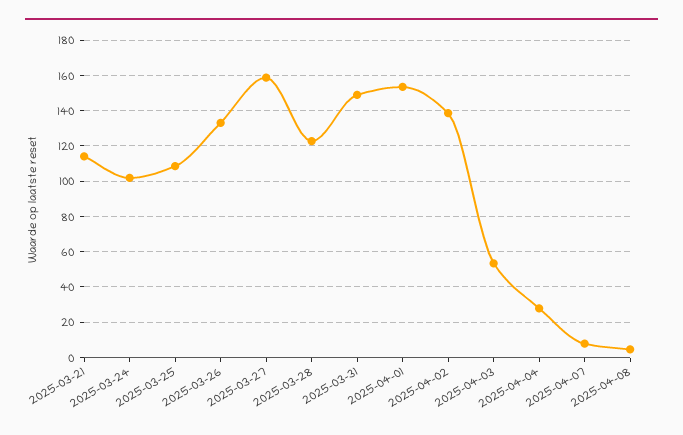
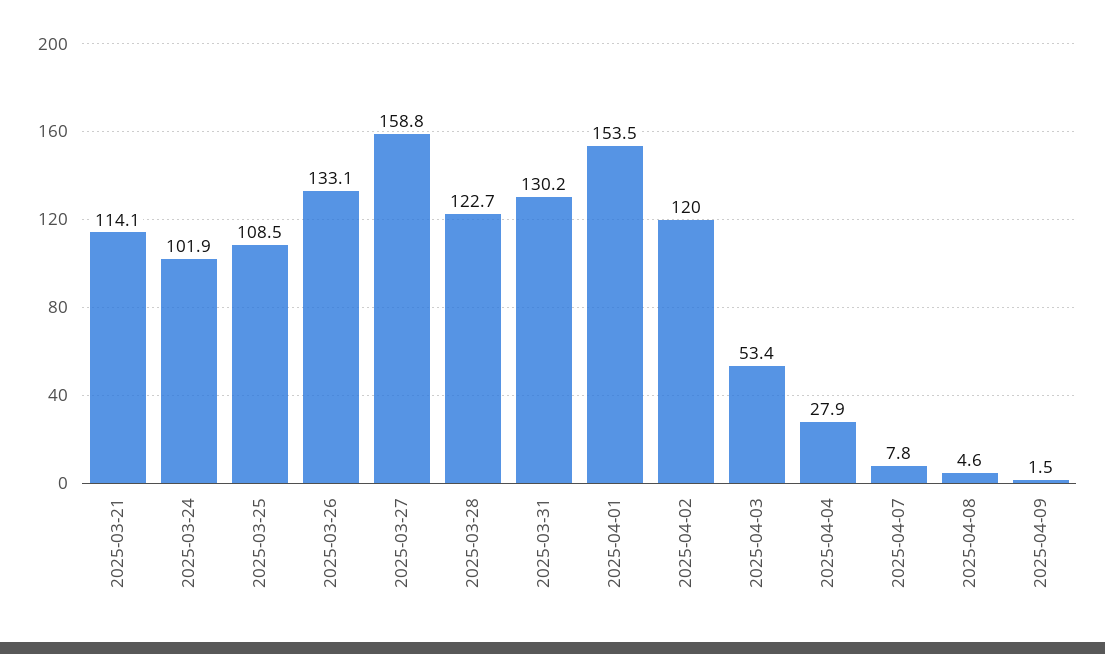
2025-03-31: 150 -> 130.2
2025-04-02: 140 -> 120
2025-04-09: none -> 1.5

